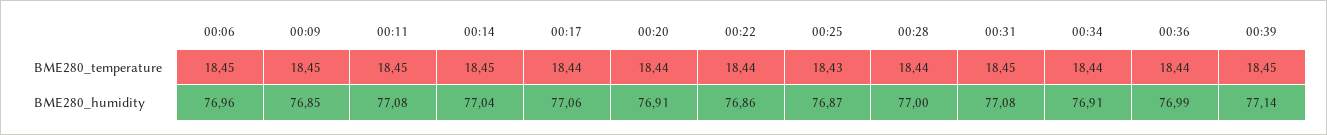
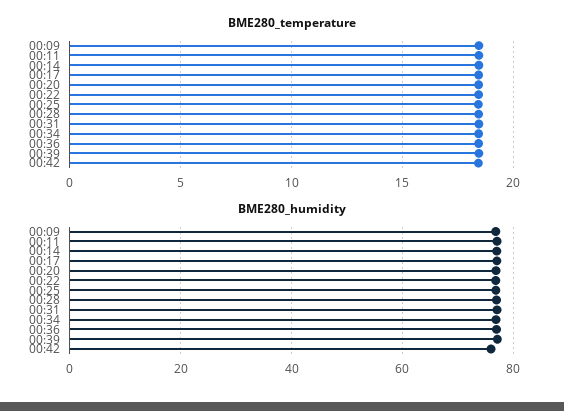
BME280_temperature, 00:06: 18.45 -> none
BME280_humidity, 00:06: 76.96 -> none
BME280_temperature, 00:42: none -> 18.5
BME280_humidity, 00:42: none -> 76

